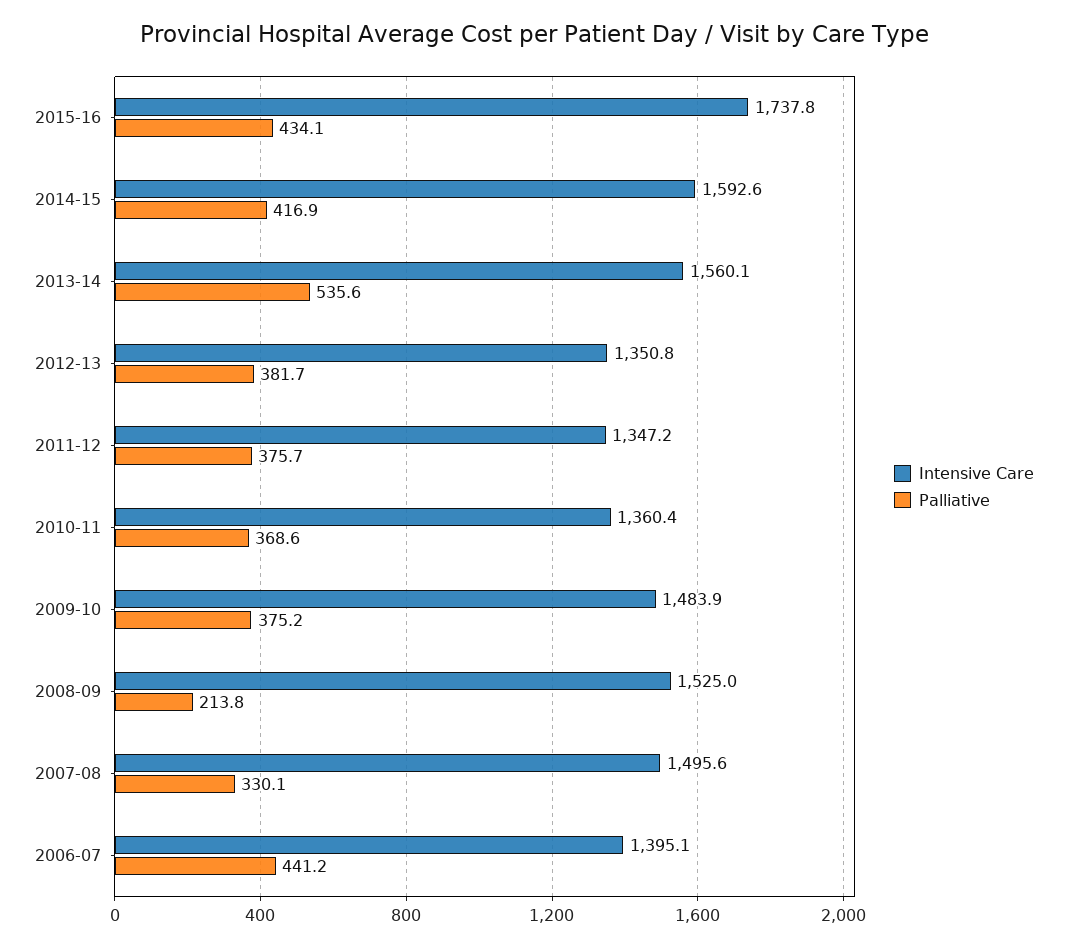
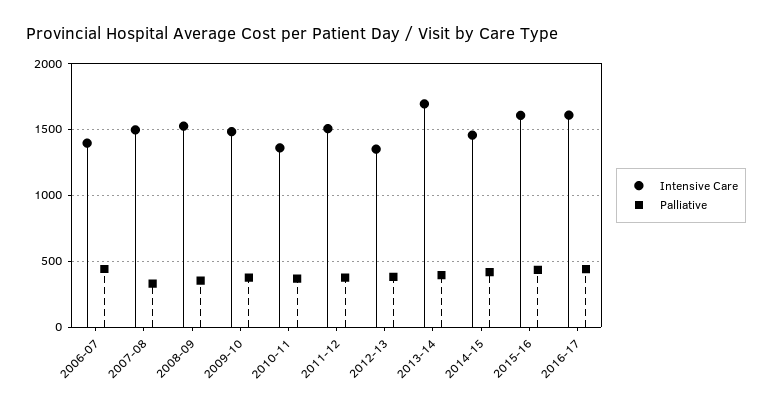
Intensive Care, 2015-16: 1737.8 -> 1600
Intensive Care, 2014-15: 1592.6 -> 1450
Intensive Care, 2013-14: 1560.1 -> 1700
Palliative, 2013-14: 535.6 -> 400
Intensive Care, 2011-12: 1347.2 -> 1500
Palliative, 2008-09: 213.8 -> 350
Intensive Care, 2016-17: none -> 1600
Palliative, 2016-17: none -> 450

